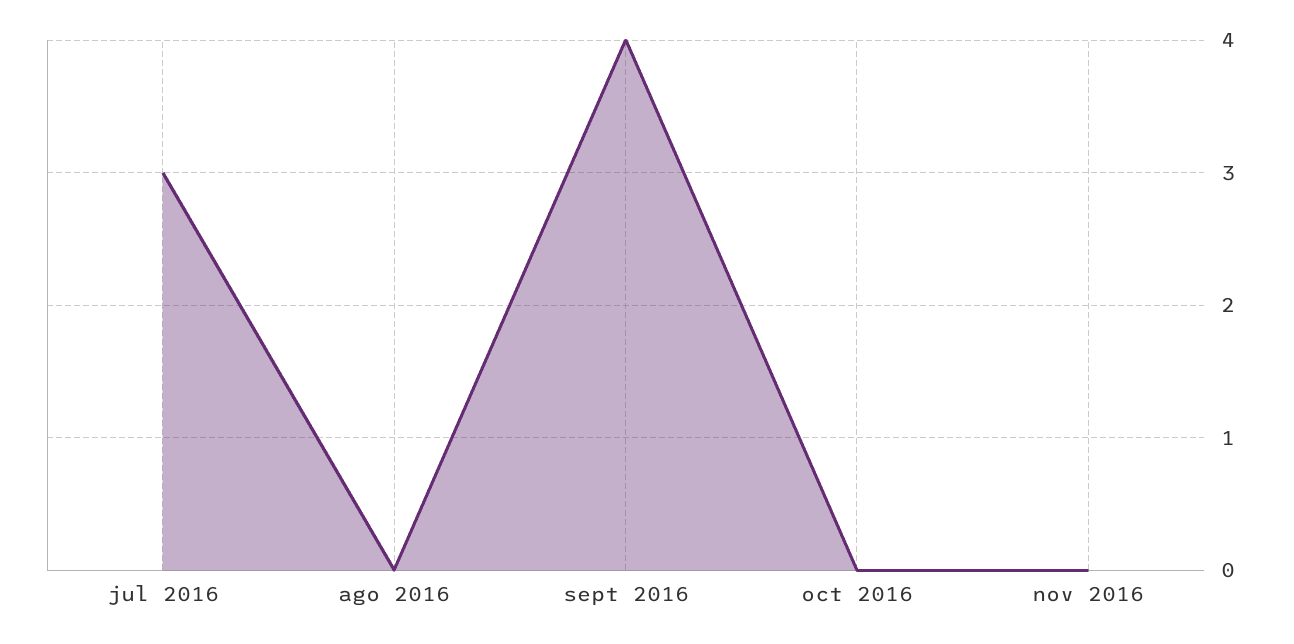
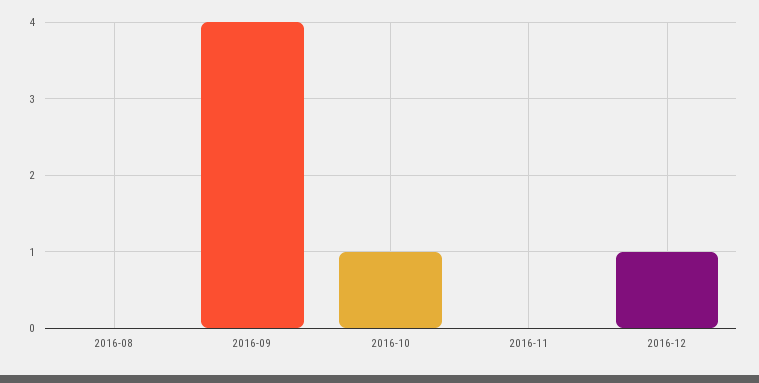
jul 2016: 3 -> none
oct 2016: 0 -> 1
2016-12: none -> 1

